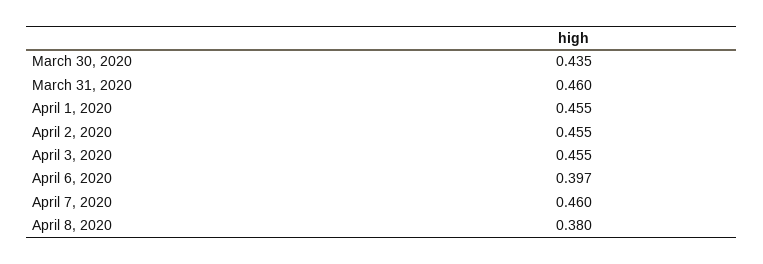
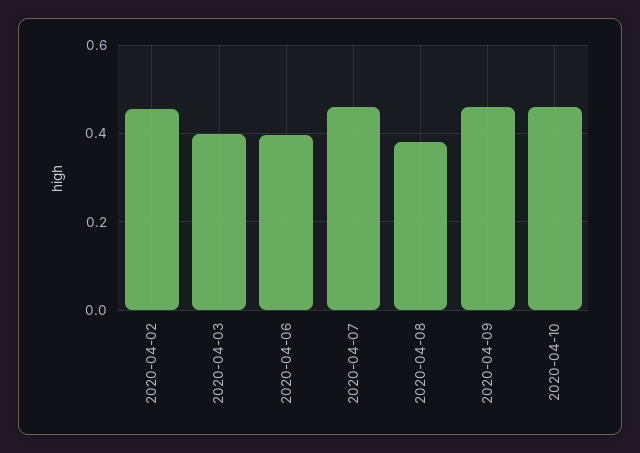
March 30, 2020: 0.435 -> none
March 31, 2020: 0.46 -> none
April 1, 2020: 0.455 -> none
April 3, 2020: 0.455 -> 0.4
2020-04-09: none -> 0.46
2020-04-10: none -> 0.46

